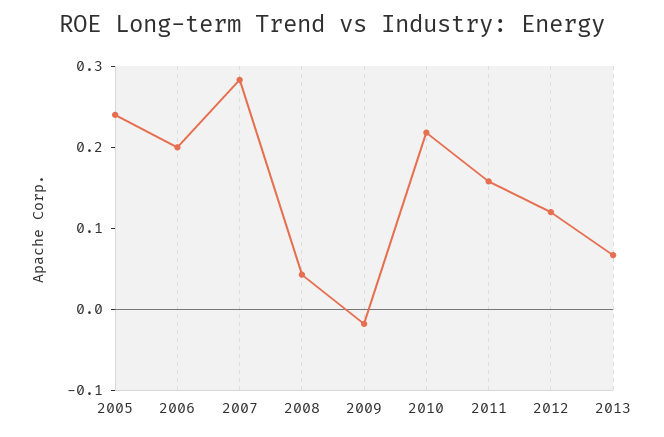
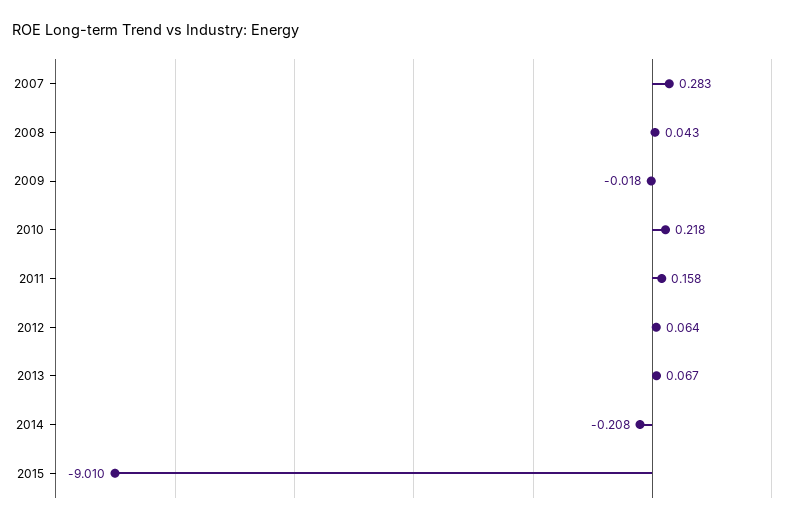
2005: 0.24 -> none
2006: 0.2 -> none
2012: 0.12 -> 0.064
2014: none -> -0.208
2015: none -> -9.01

